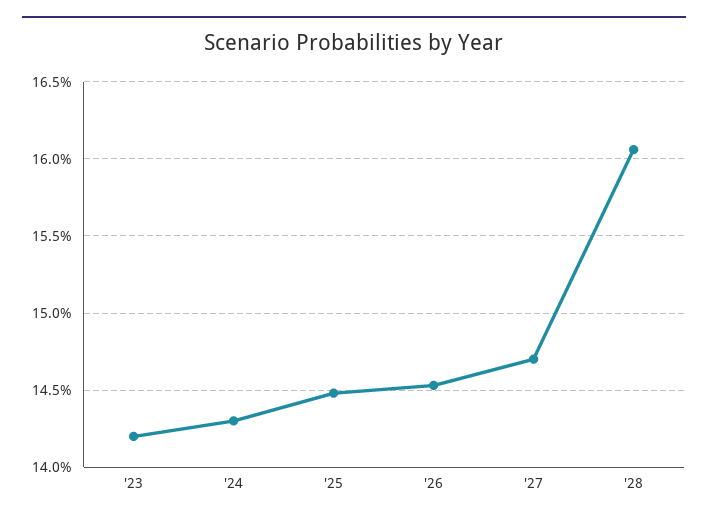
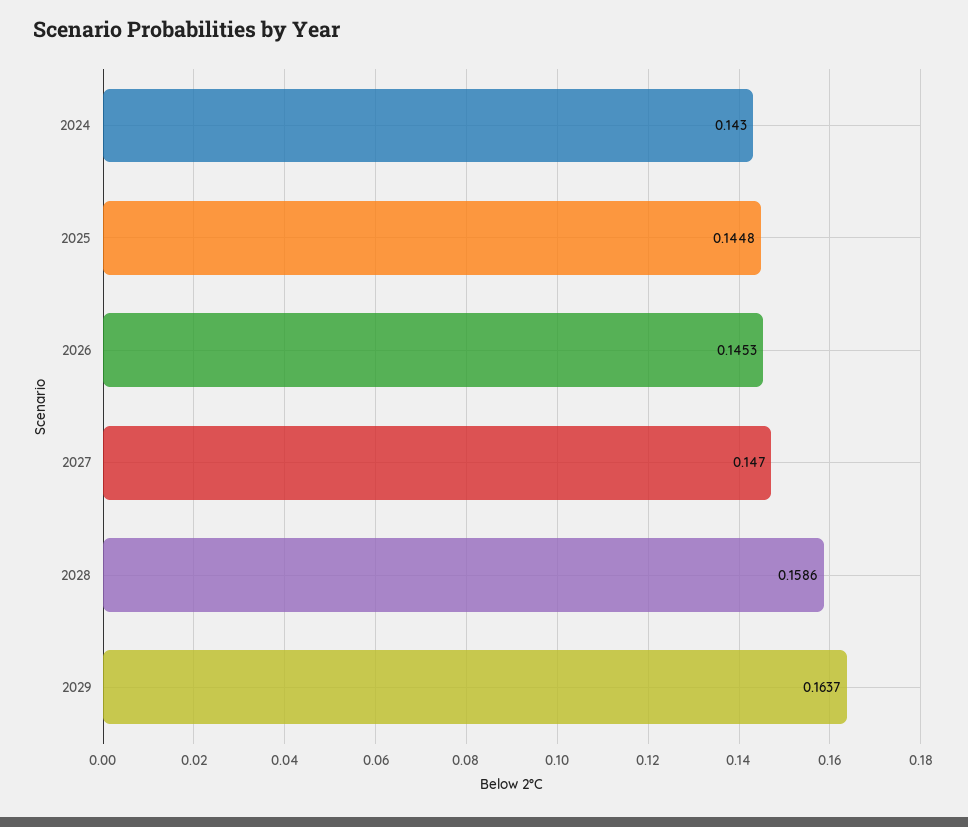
'23: 0.142 -> none
'28: 0.1605 -> 0.1586
2029: none -> 0.1637

